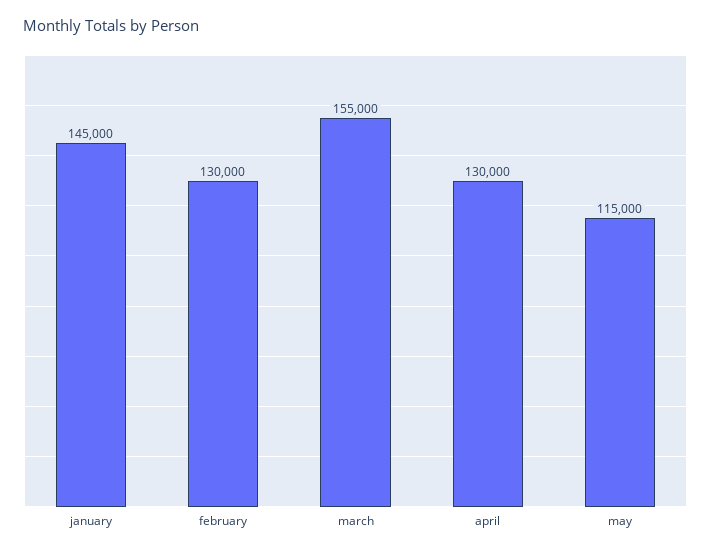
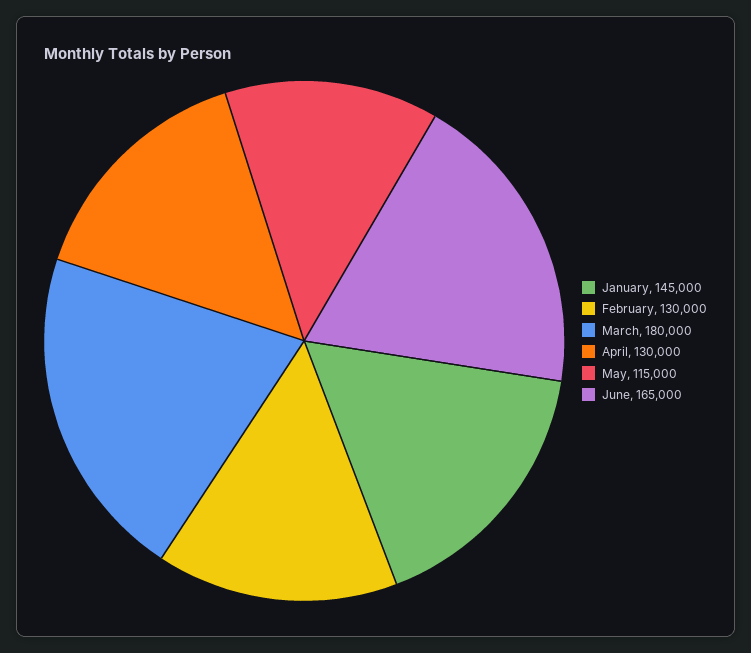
march: 155000 -> 180000
June: none -> 165000

